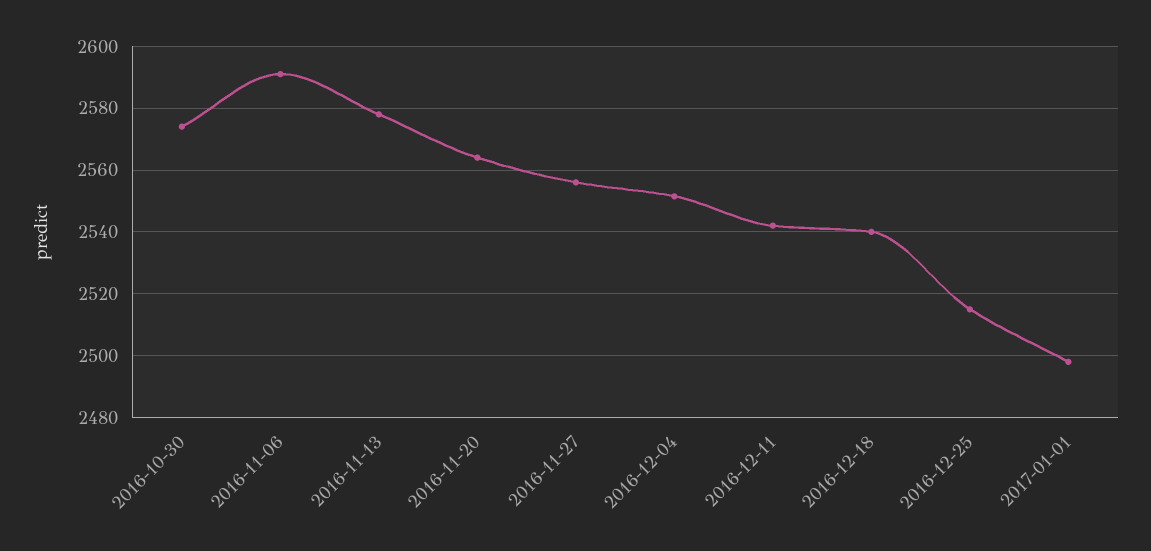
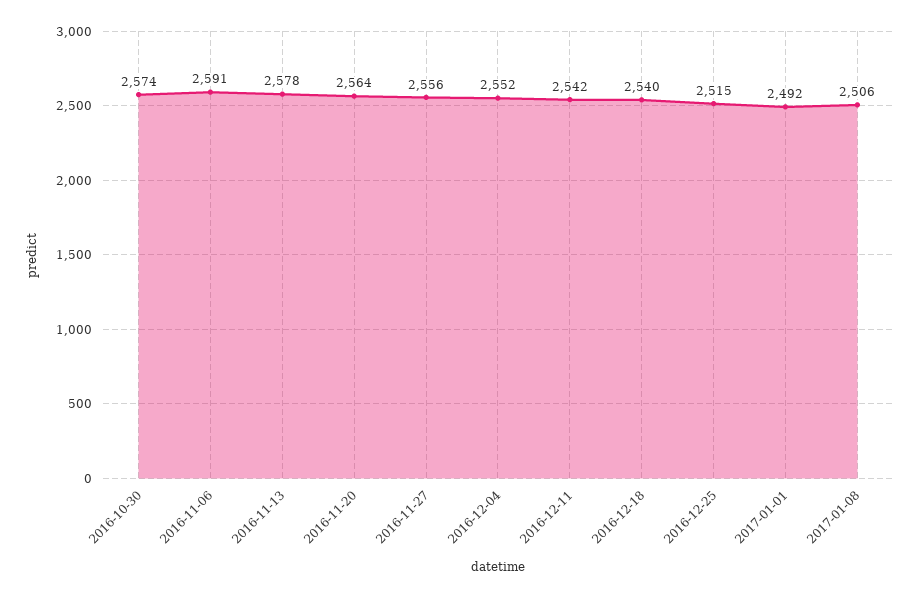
2017-01-01: 2498 -> 2492
2017-01-08: none -> 2506

